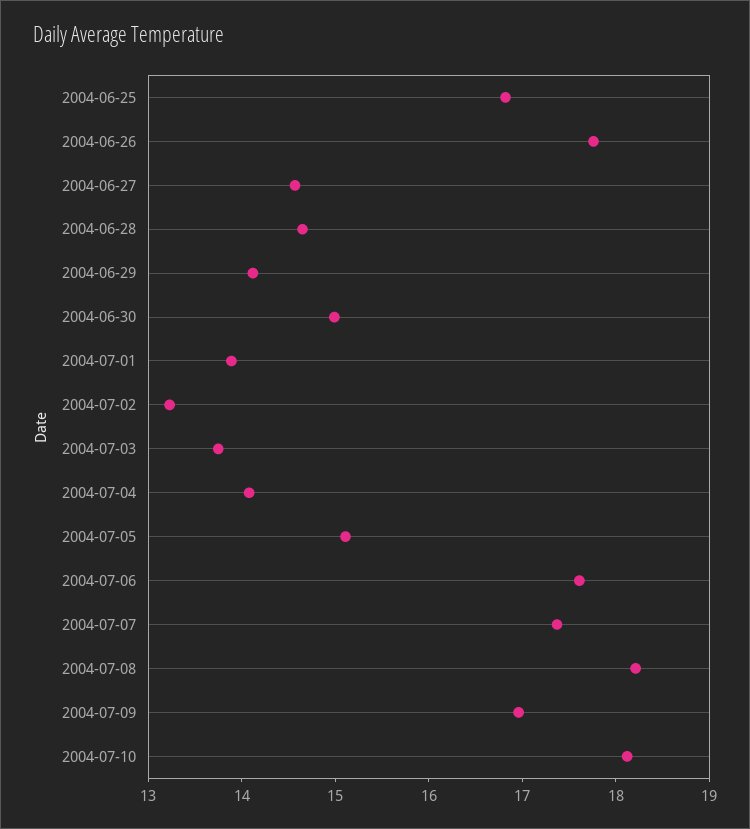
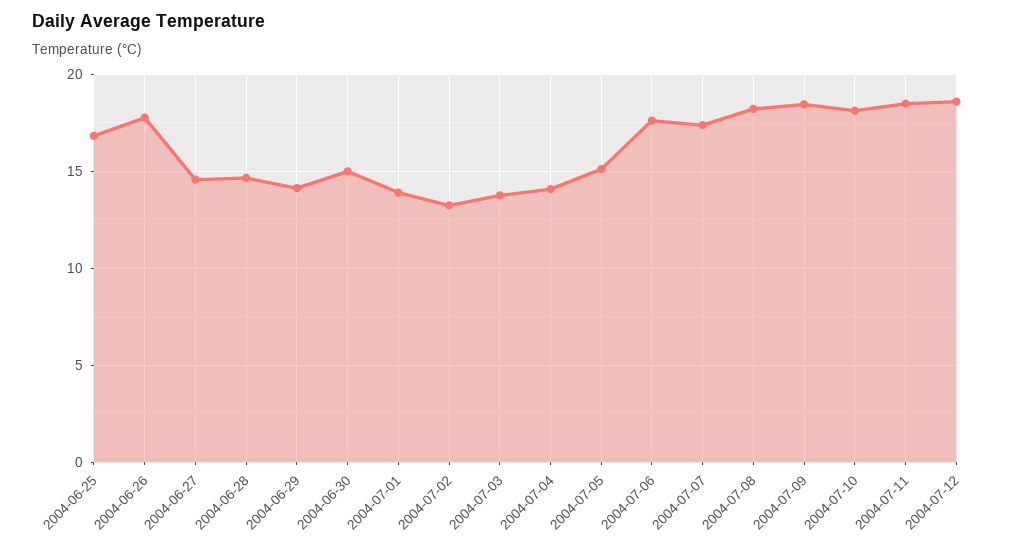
2004-07-09: 17 -> 18.5
2004-07-11: none -> 18.5
2004-07-12: none -> 18.5

